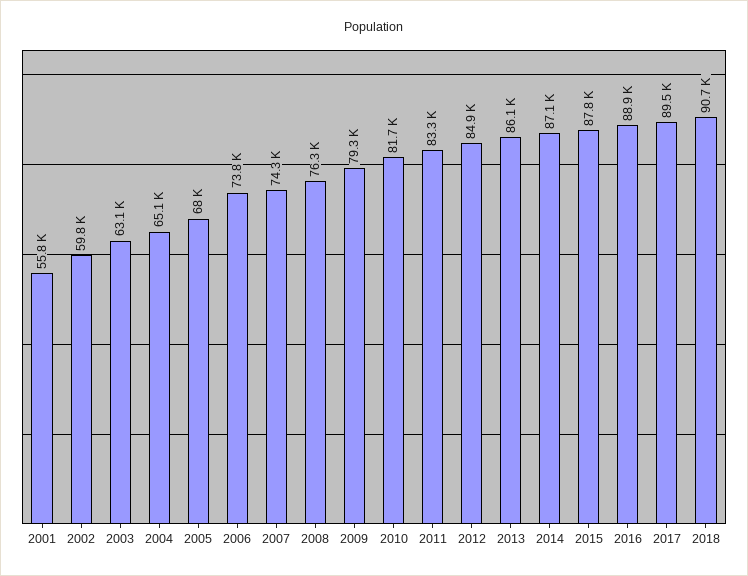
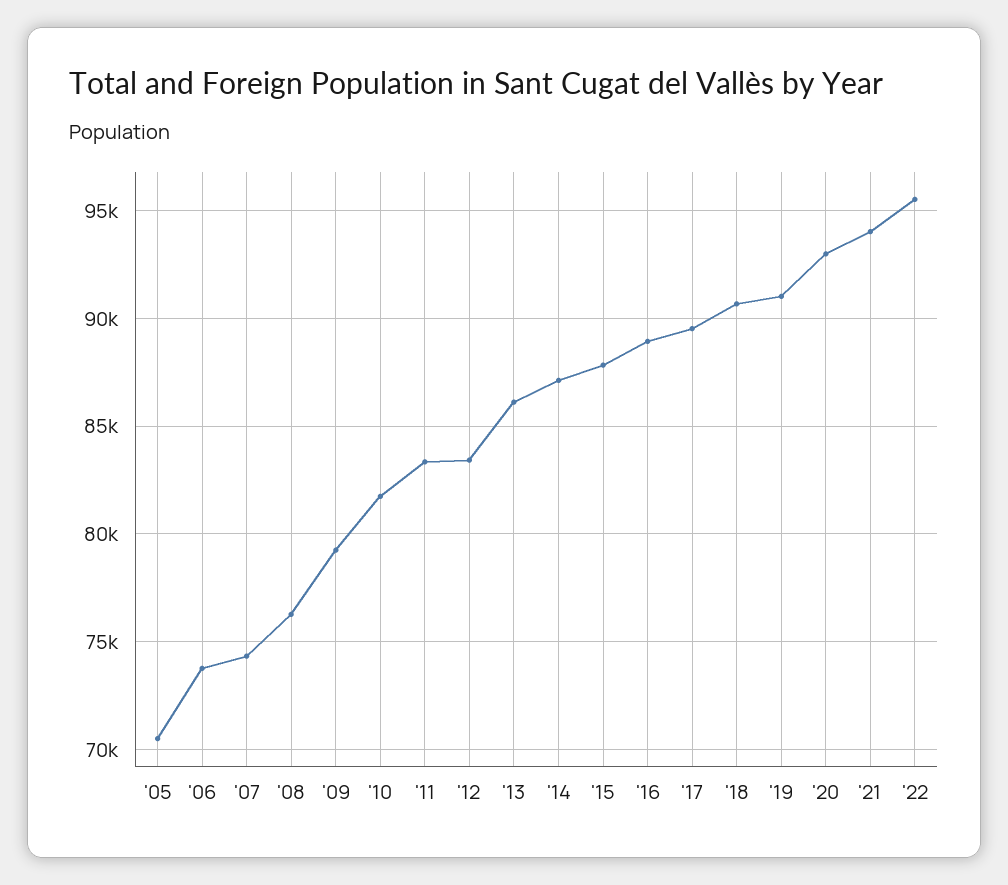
2001: 55800 -> none
2002: 59800 -> none
2003: 63100 -> none
2004: 65100 -> none
2005: 68000 -> 70500
2012: 84900 -> 83500
'19: none -> 91000
'20: none -> 93000
'21: none -> 94000
'22: none -> 95500

